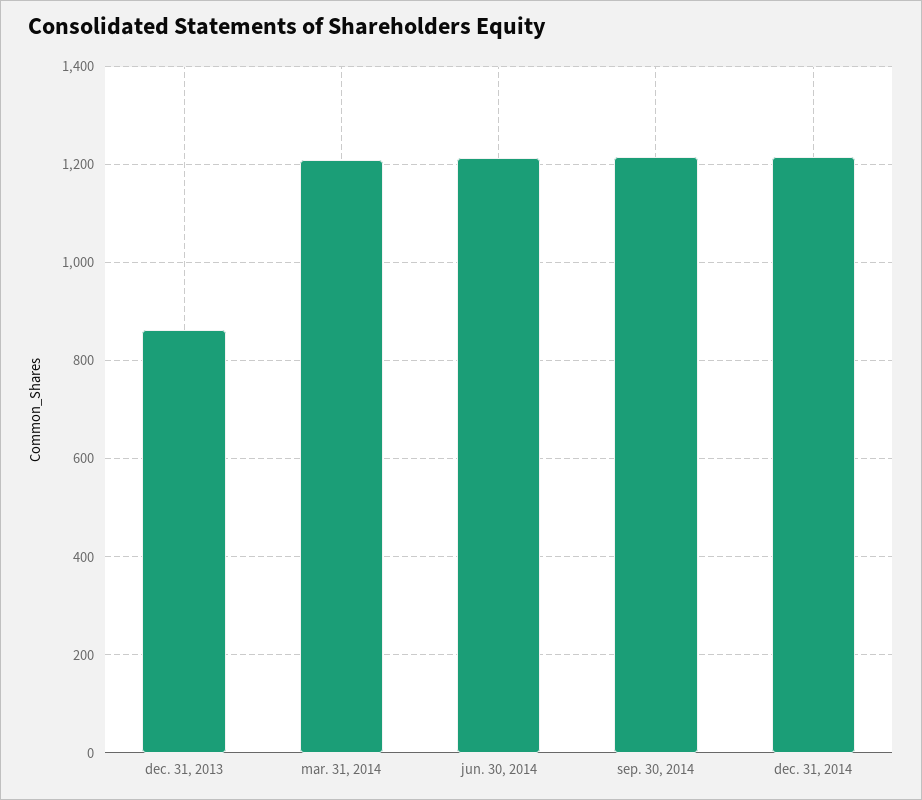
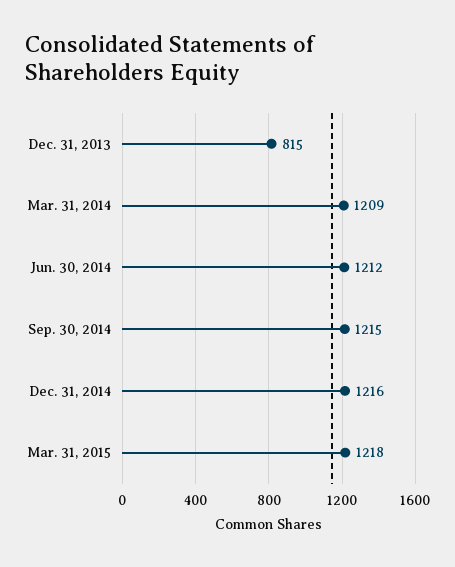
dec. 31, 2013: 860 -> 815
Mar. 31, 2015: none -> 1218

